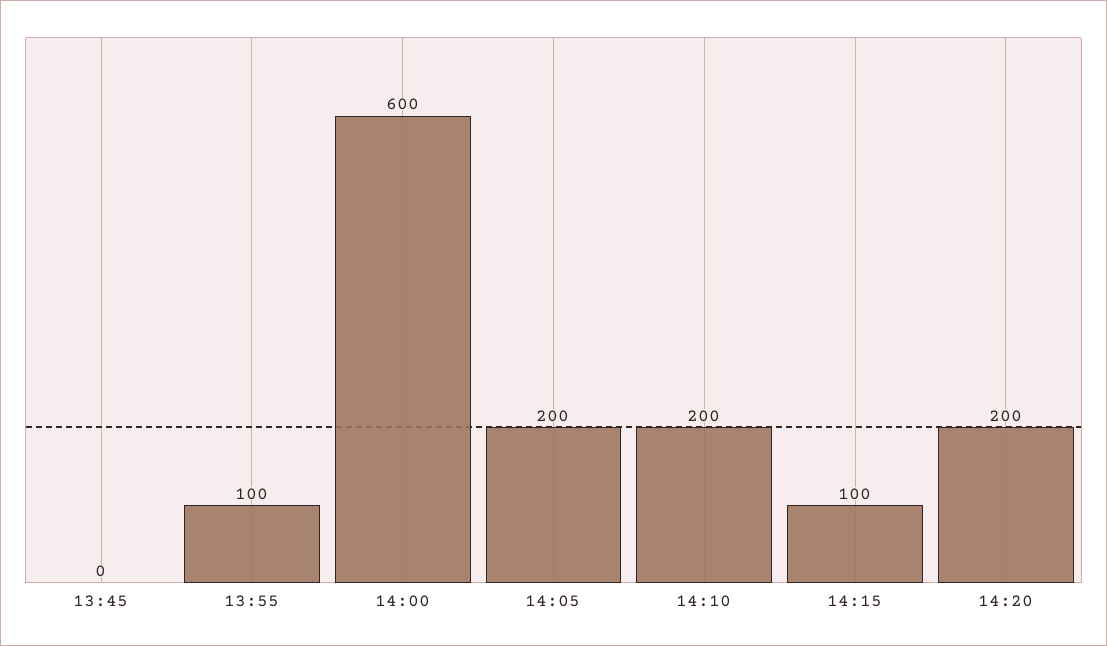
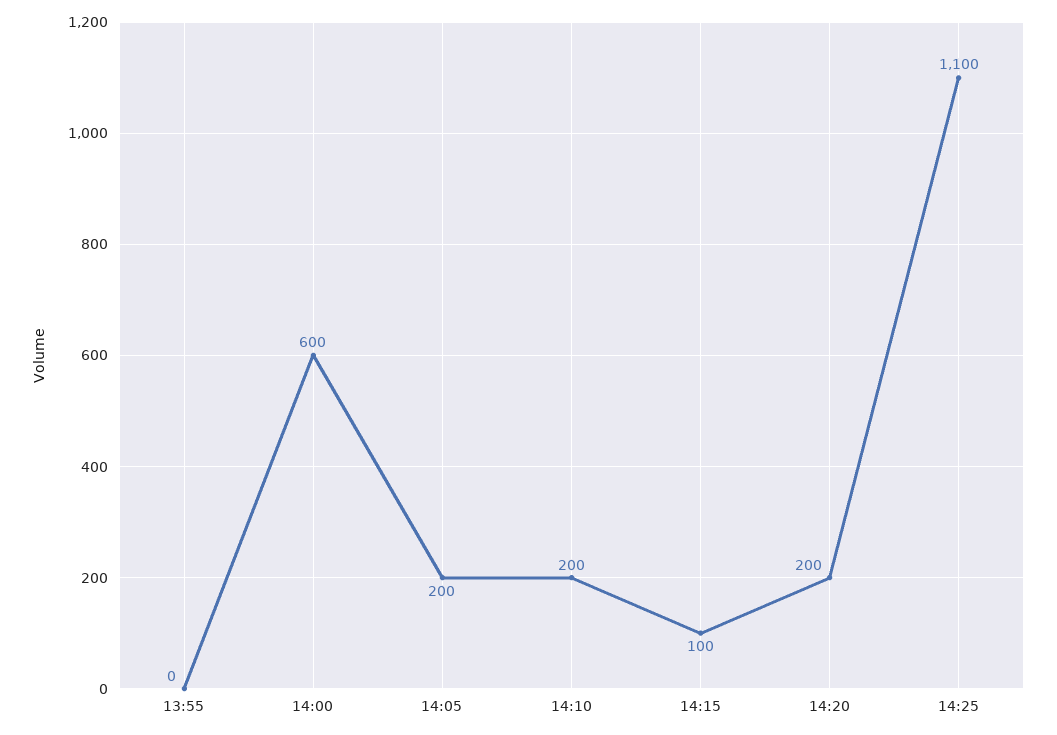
13:45: 0 -> none
13:55: 100 -> 0
14:25: none -> 1100

